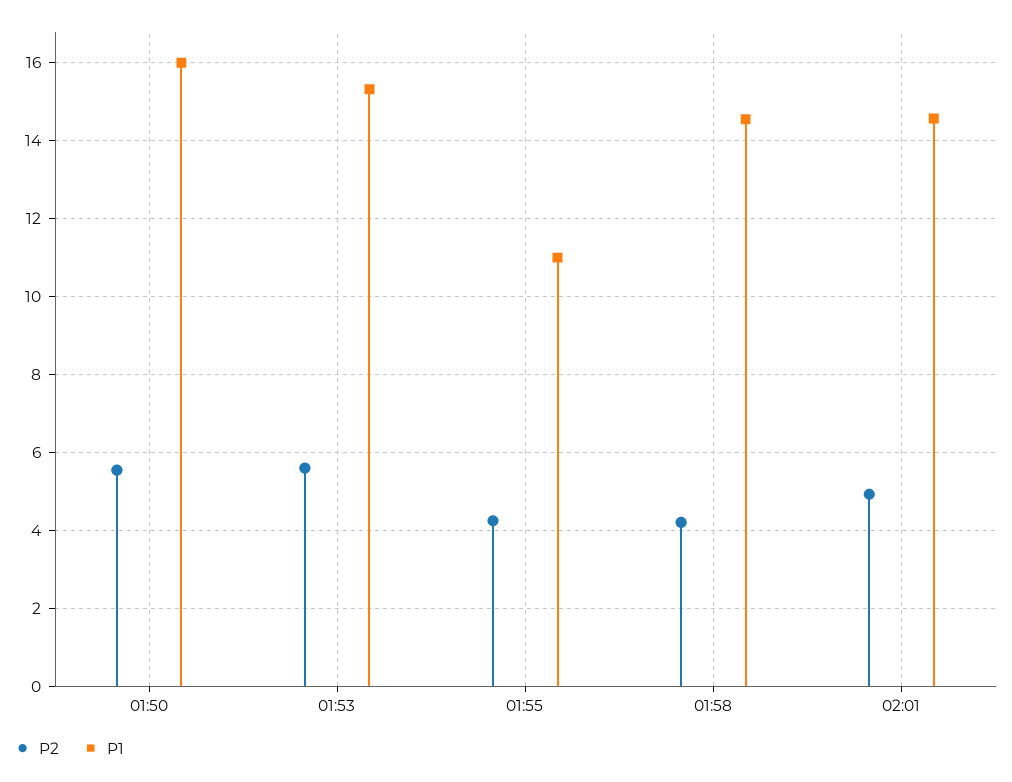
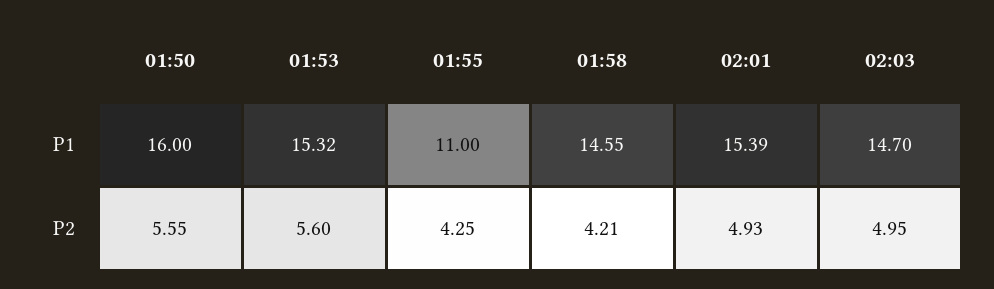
P1, 02:01: 14.6 -> 15.39
P1, 02:03: none -> 14.7
P2, 02:03: none -> 4.95

